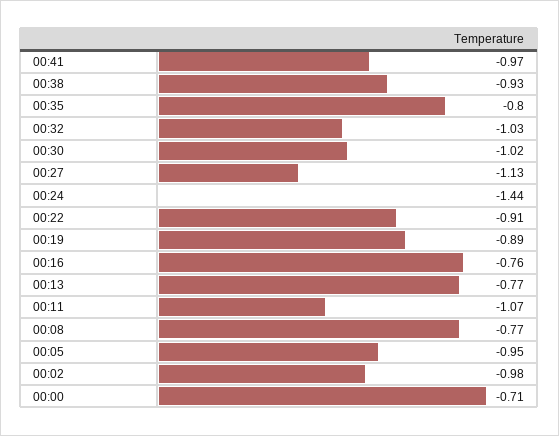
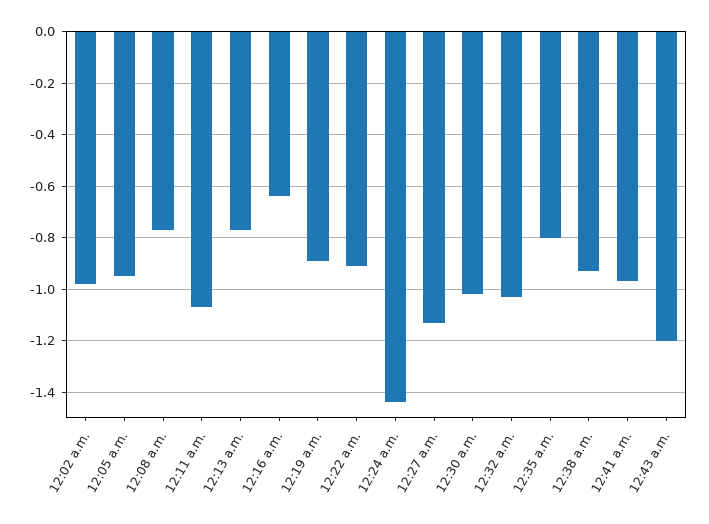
00:16: -0.76 -> -0.65
00:00: -0.71 -> none
12:43 a.m.: none -> -1.2

